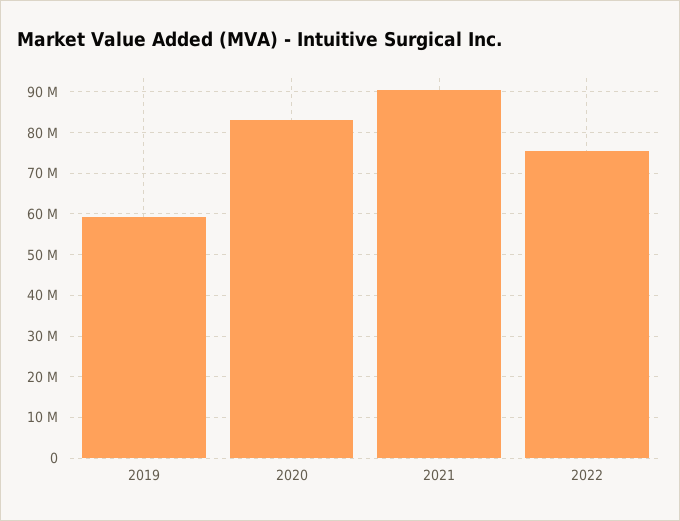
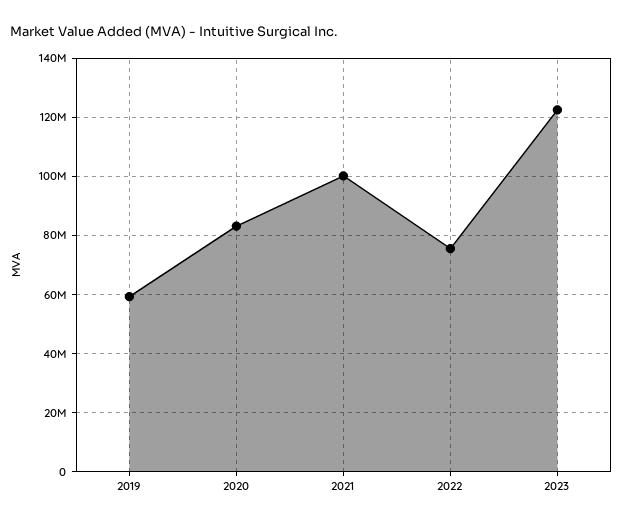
2021: 90000000 -> 100000000
2023: none -> 122500000

